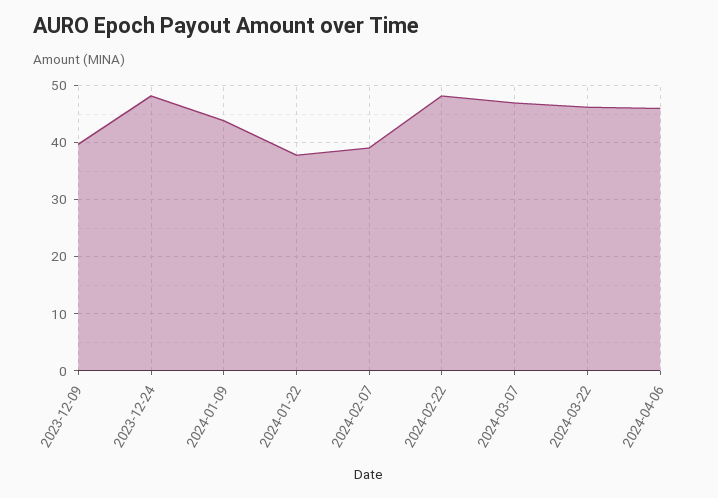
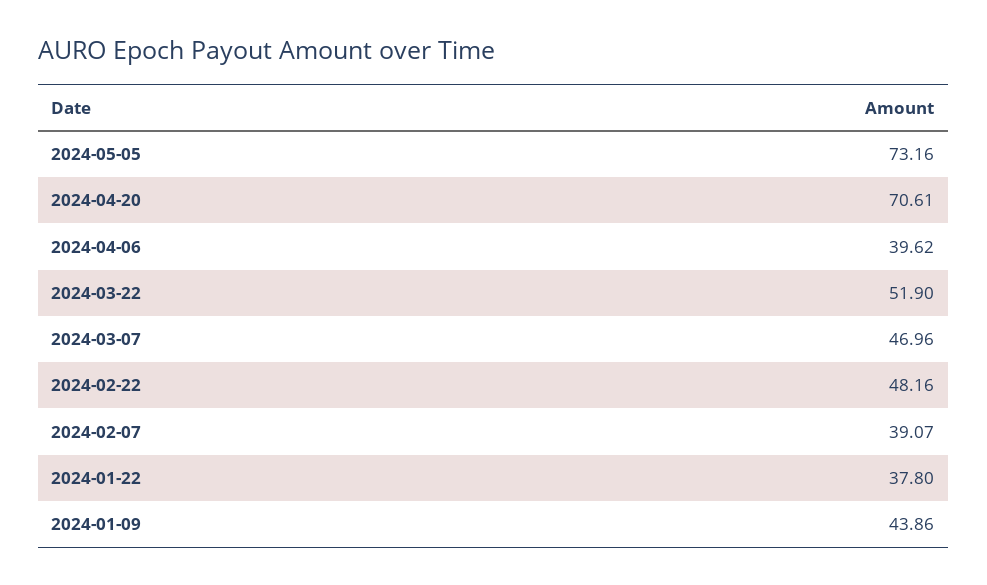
2023-12-09: 40 -> none
2023-12-24: 48 -> none
2024-03-22: 46 -> 51.9
2024-04-06: 46 -> 39.62
2024-05-05: none -> 73.16
2024-04-20: none -> 70.61

